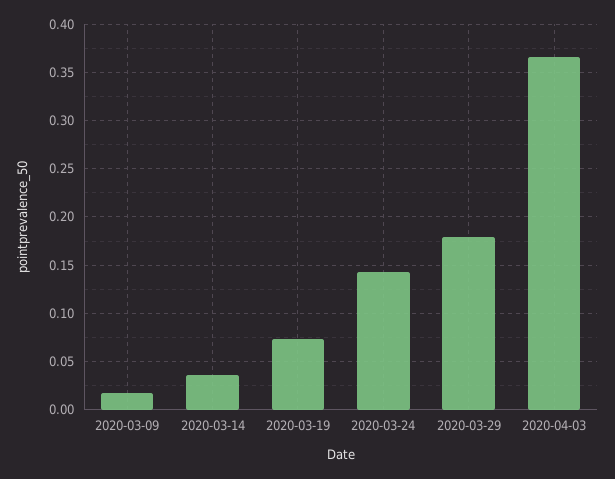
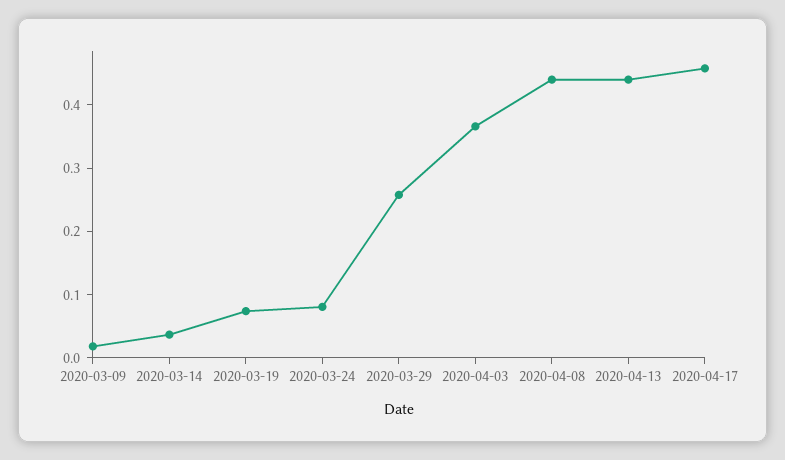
2020-03-24: 0.14 -> 0.08
2020-03-29: 0.18 -> 0.26
2020-04-08: none -> 0.44
2020-04-13: none -> 0.44
2020-04-17: none -> 0.46

